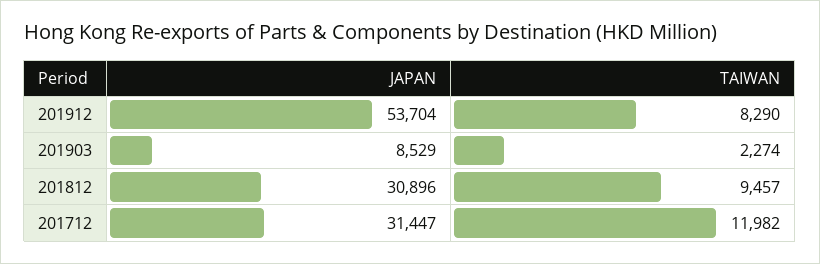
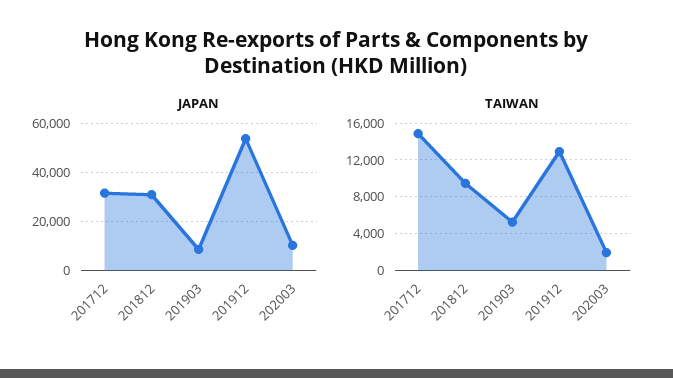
TAIWAN, 201912: 8290 -> 13000
TAIWAN, 201903: 2274 -> 5000
TAIWAN, 201712: 11982 -> 15000
JAPAN, 202003: none -> 10000
TAIWAN, 202003: none -> 2000

